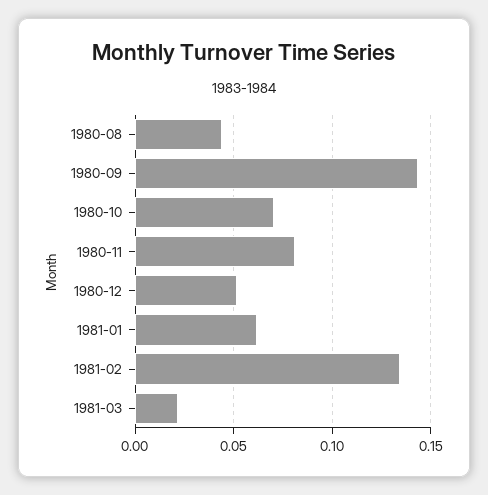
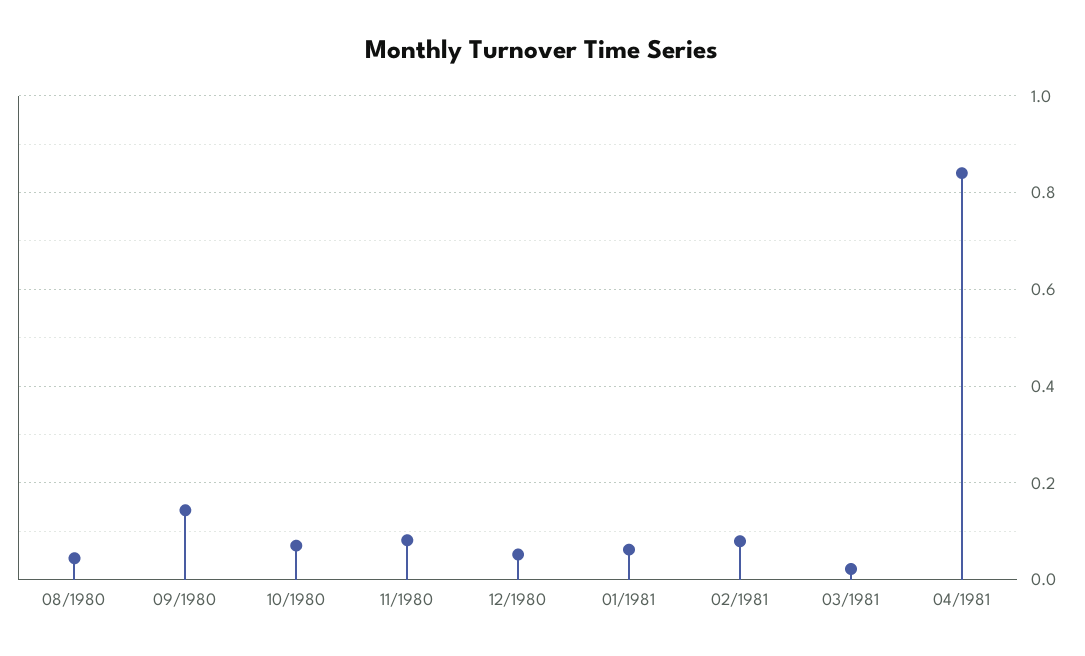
1981-02: 0.135 -> 0.08
04/1981: none -> 0.84

